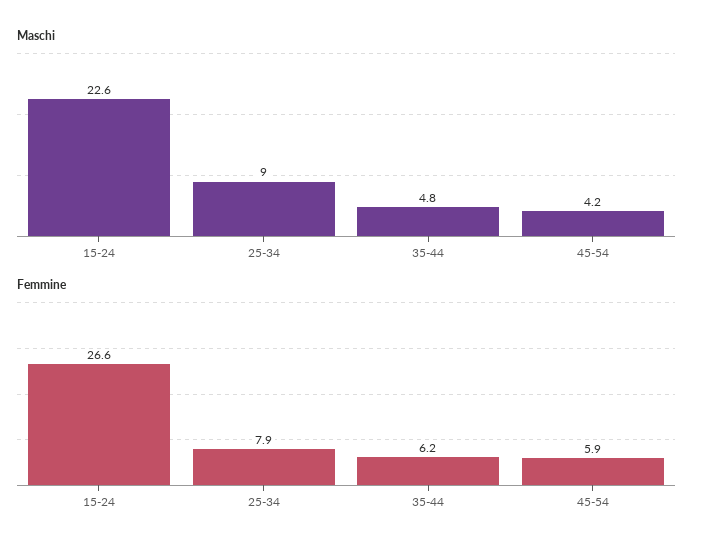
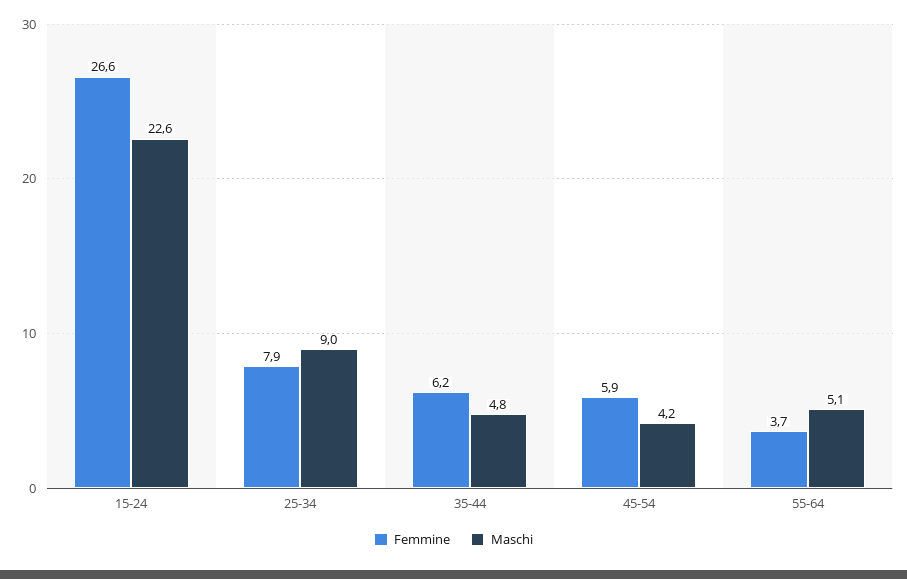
Femmine, 55-64: none -> 3.7
Maschi, 55-64: none -> 5.1

